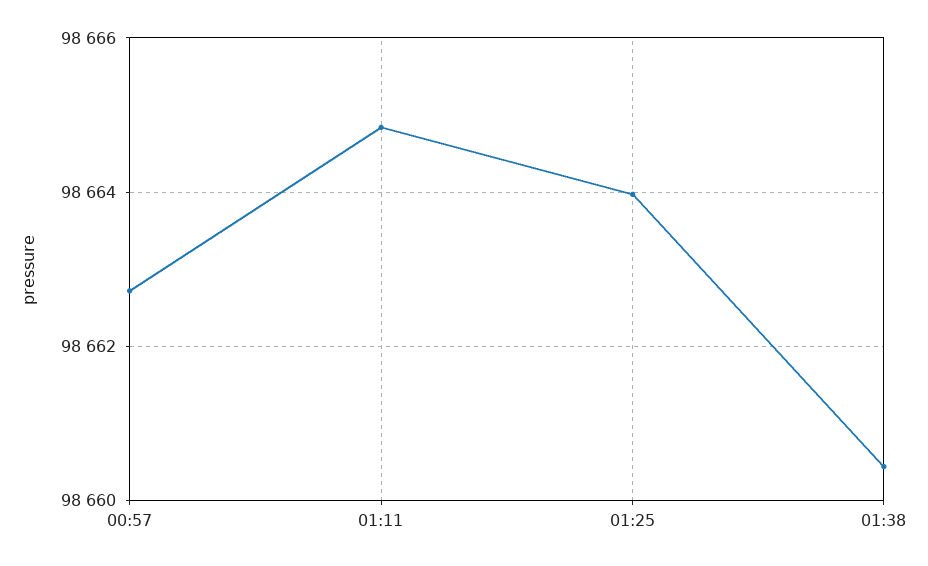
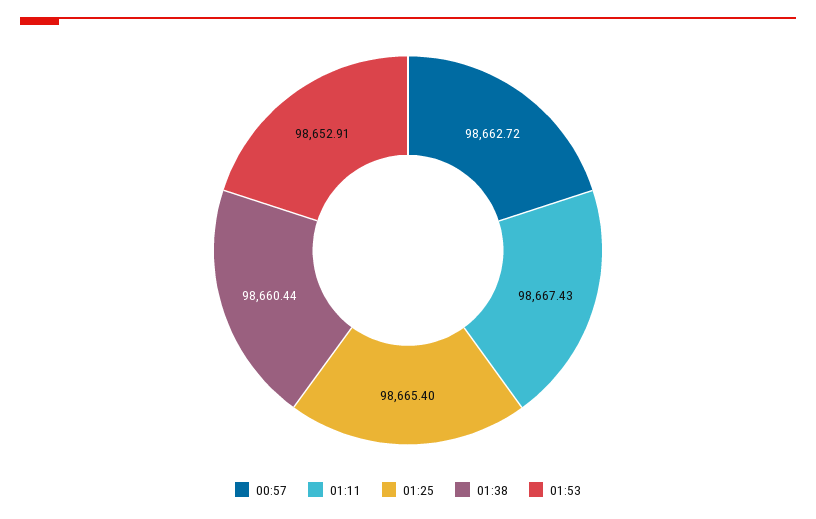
01:11: 98664.8 -> 98667.43
01:25: 98664 -> 98665.4
01:53: none -> 98652.91

